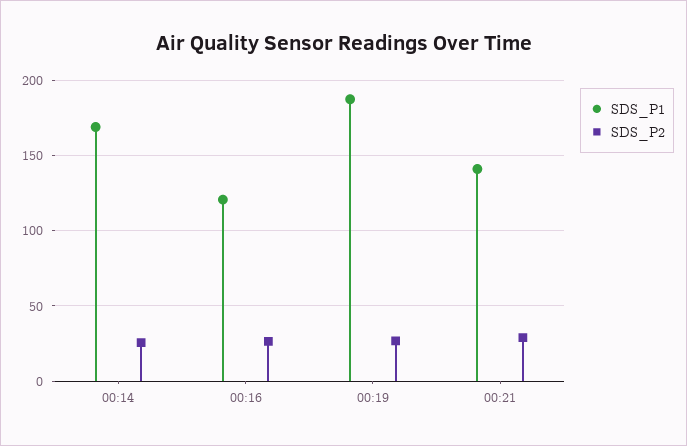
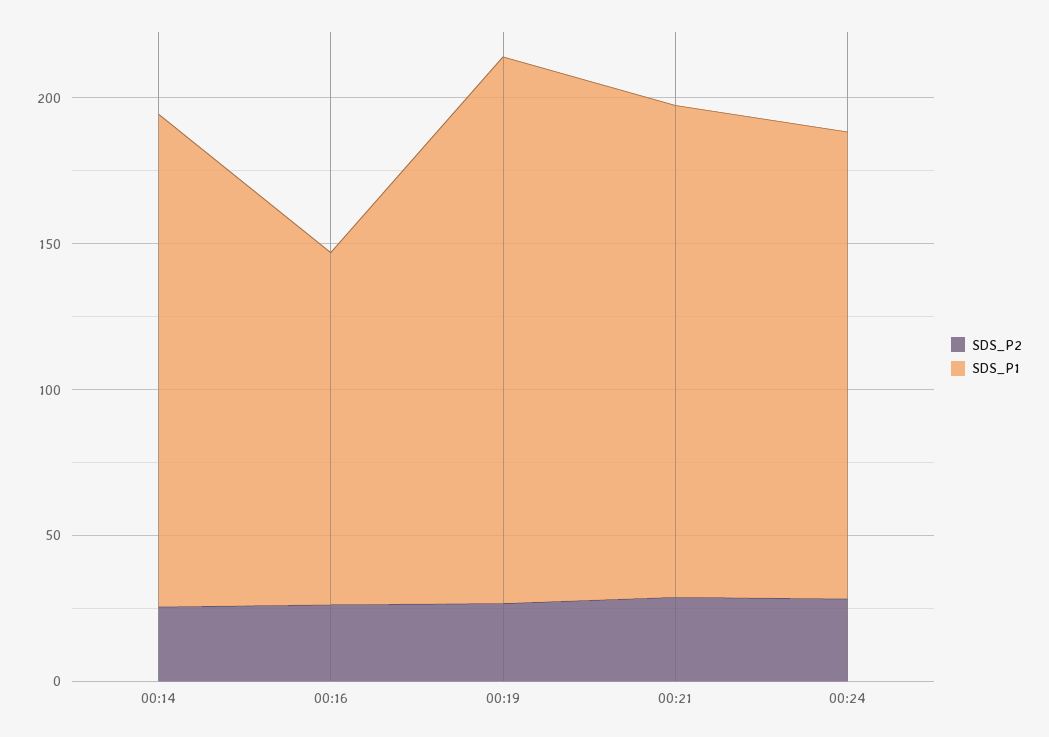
SDS_P1, 00:21: 140 -> 170
SDS_P2, 00:24: none -> 30
SDS_P1, 00:24: none -> 160

